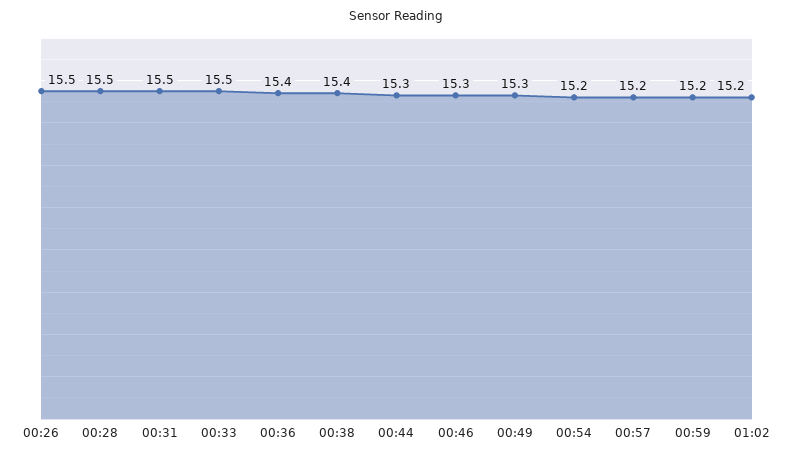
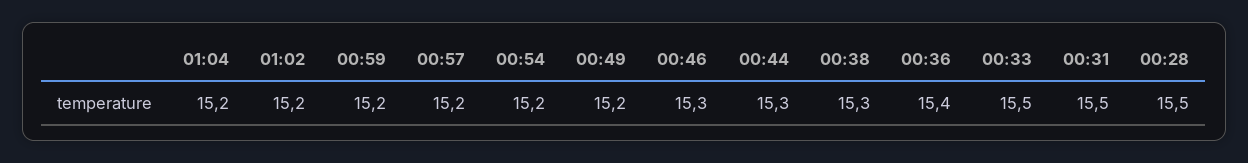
00:26: 15.5 -> none
00:38: 15.4 -> 15.3
00:49: 15.3 -> 15.2
01:04: none -> 15.2

